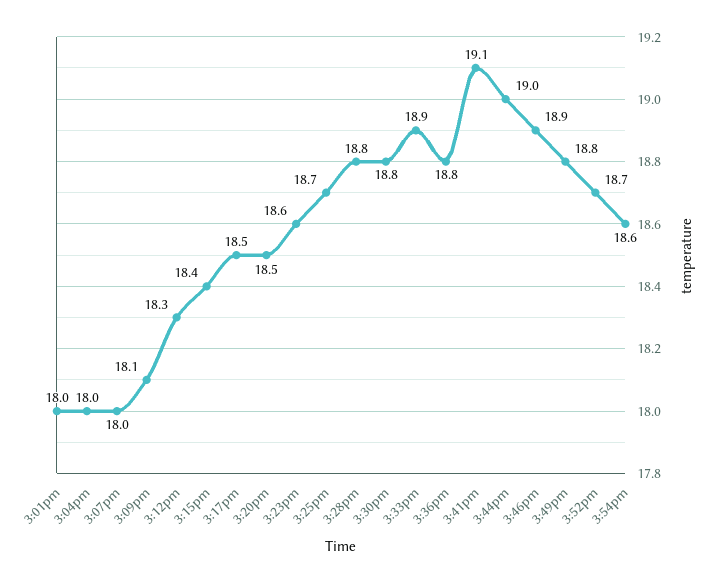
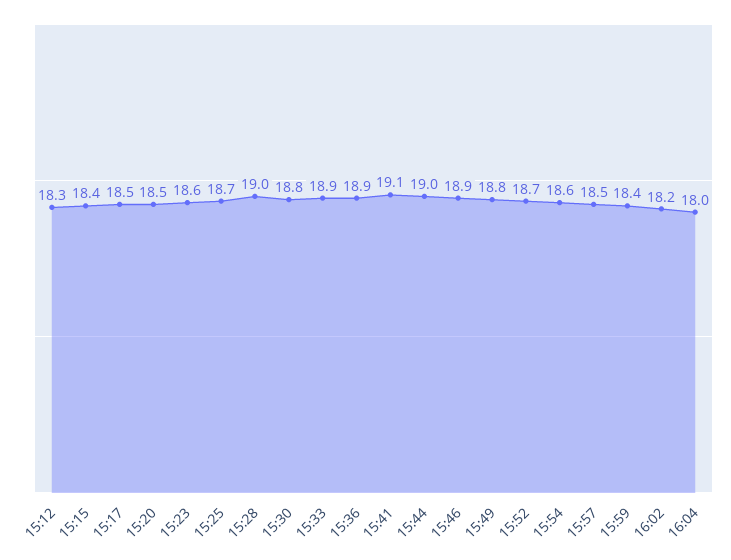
3:01pm: 18 -> none
3:04pm: 18 -> none
3:07pm: 18 -> none
3:09pm: 18.1 -> none
3:28pm: 18.8 -> 19
3:36pm: 18.8 -> 18.9
15:57: none -> 18.5
15:59: none -> 18.4
16:02: none -> 18.2
16:04: none -> 18

